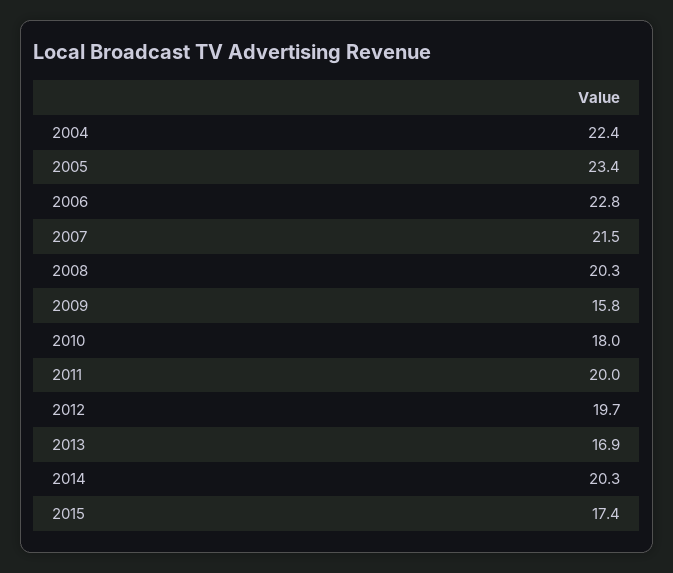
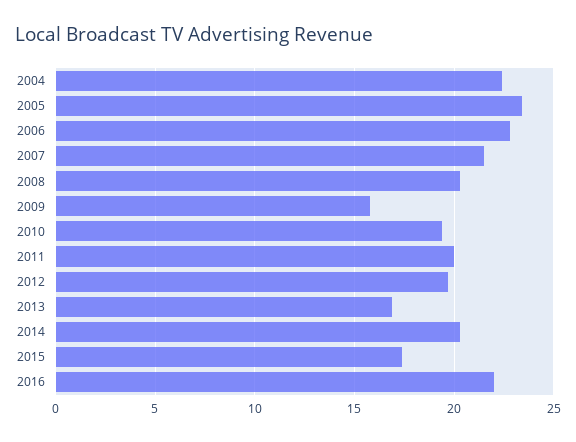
2010: 18 -> 19.5
2016: none -> 22

